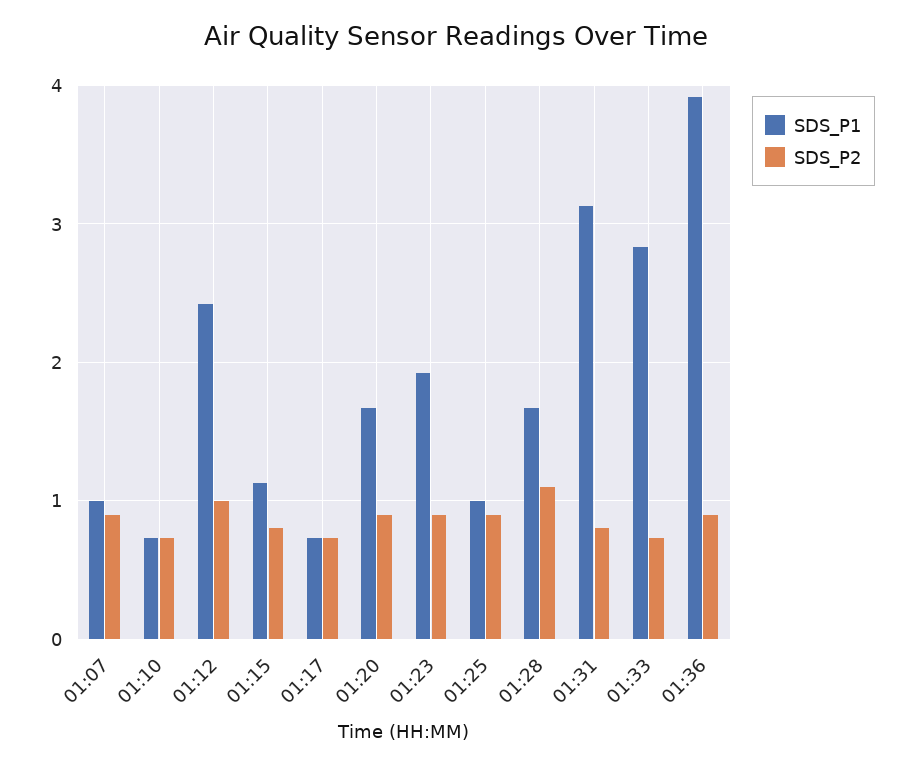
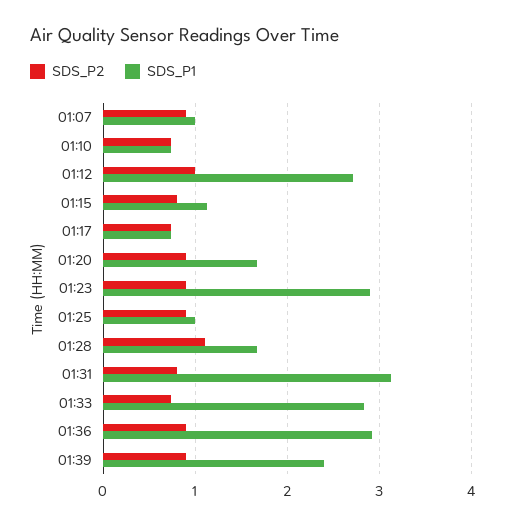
SDS_P1, 01:12: 2.4 -> 2.7
SDS_P1, 01:23: 1.9 -> 2.9
SDS_P1, 01:36: 3.9 -> 2.9
SDS_P2, 01:39: none -> 0.9
SDS_P1, 01:39: none -> 2.4

